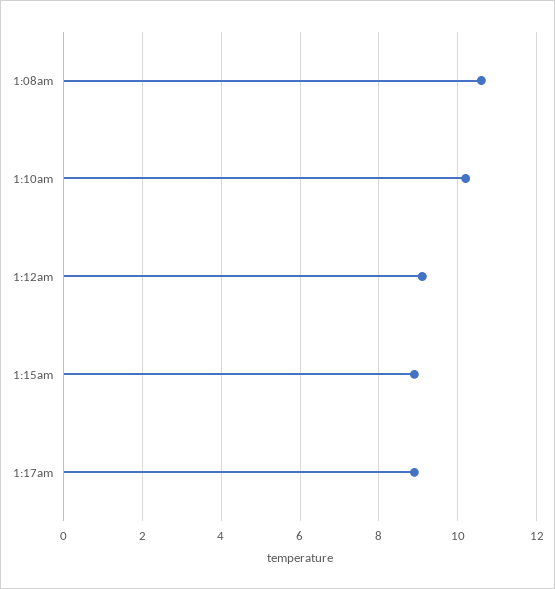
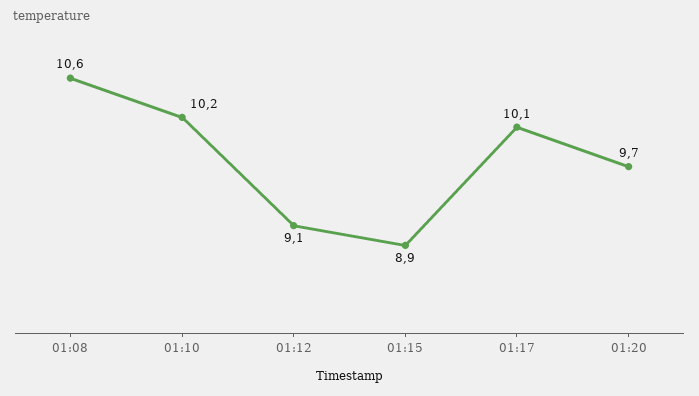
1:17am: 9 -> 10.1
01:20: none -> 9.7

